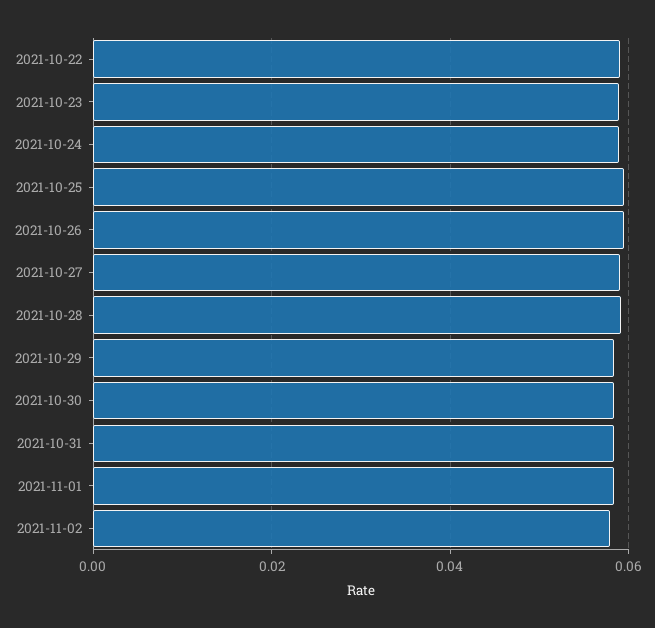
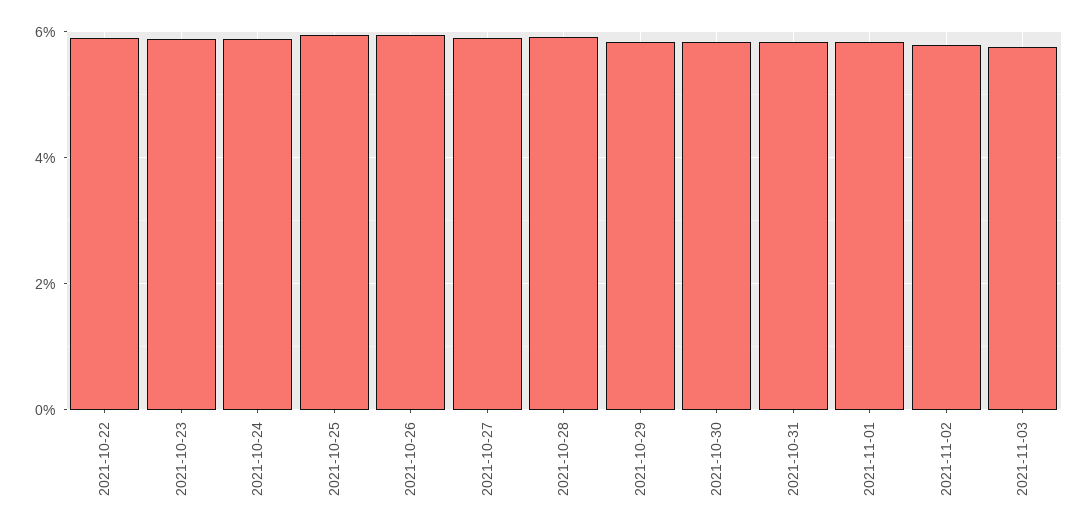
2021-11-03: none -> 0.058

